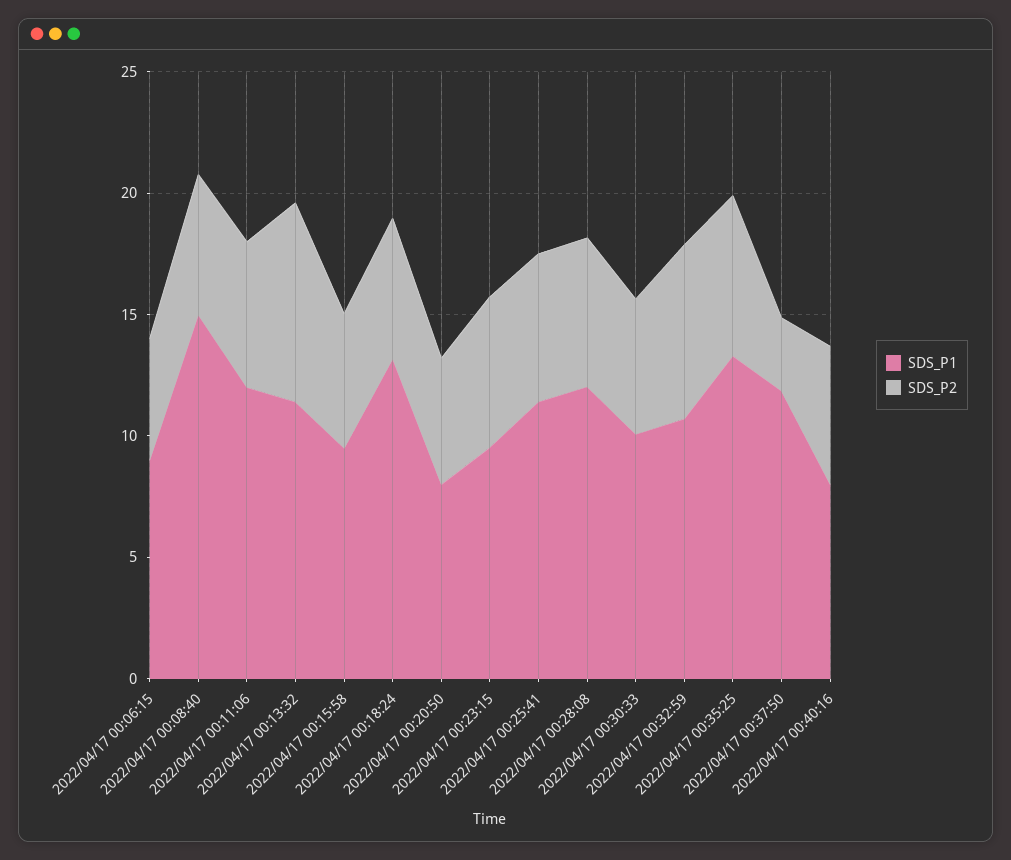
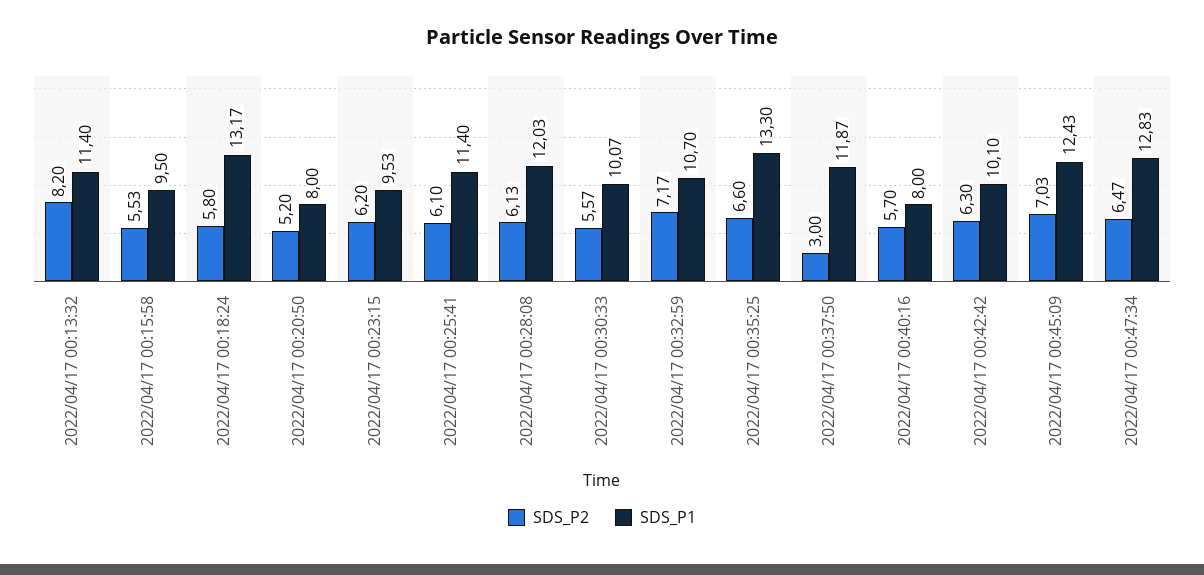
SDS_P1, 2022/04/17 00:06:15: 9 -> none
SDS_P2, 2022/04/17 00:06:15: 5 -> none
SDS_P1, 2022/04/17 00:08:40: 15 -> none
SDS_P2, 2022/04/17 00:08:40: 6 -> none
SDS_P1, 2022/04/17 00:11:06: 12 -> none
SDS_P2, 2022/04/17 00:11:06: 6 -> none
SDS_P2, 2022/04/17 00:42:42: none -> 6.3
SDS_P1, 2022/04/17 00:42:42: none -> 10.1
SDS_P2, 2022/04/17 00:45:09: none -> 7.03
SDS_P1, 2022/04/17 00:45:09: none -> 12.43
SDS_P2, 2022/04/17 00:47:34: none -> 6.47
SDS_P1, 2022/04/17 00:47:34: none -> 12.83

